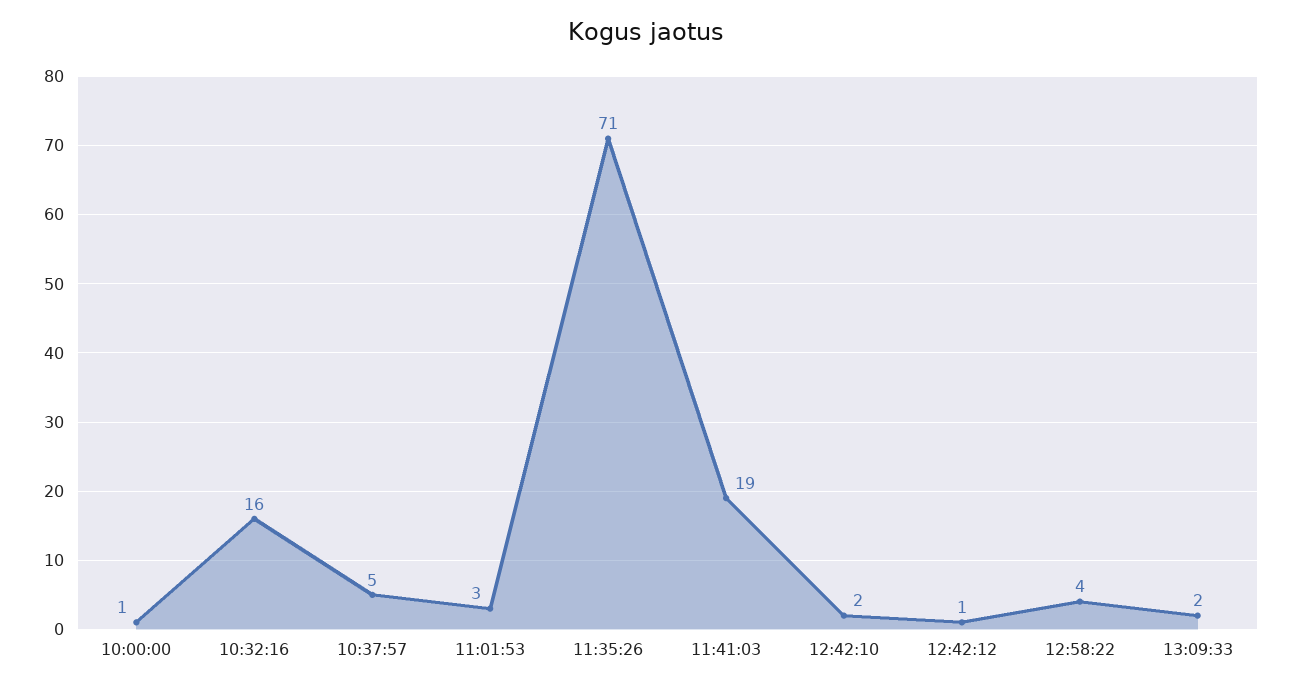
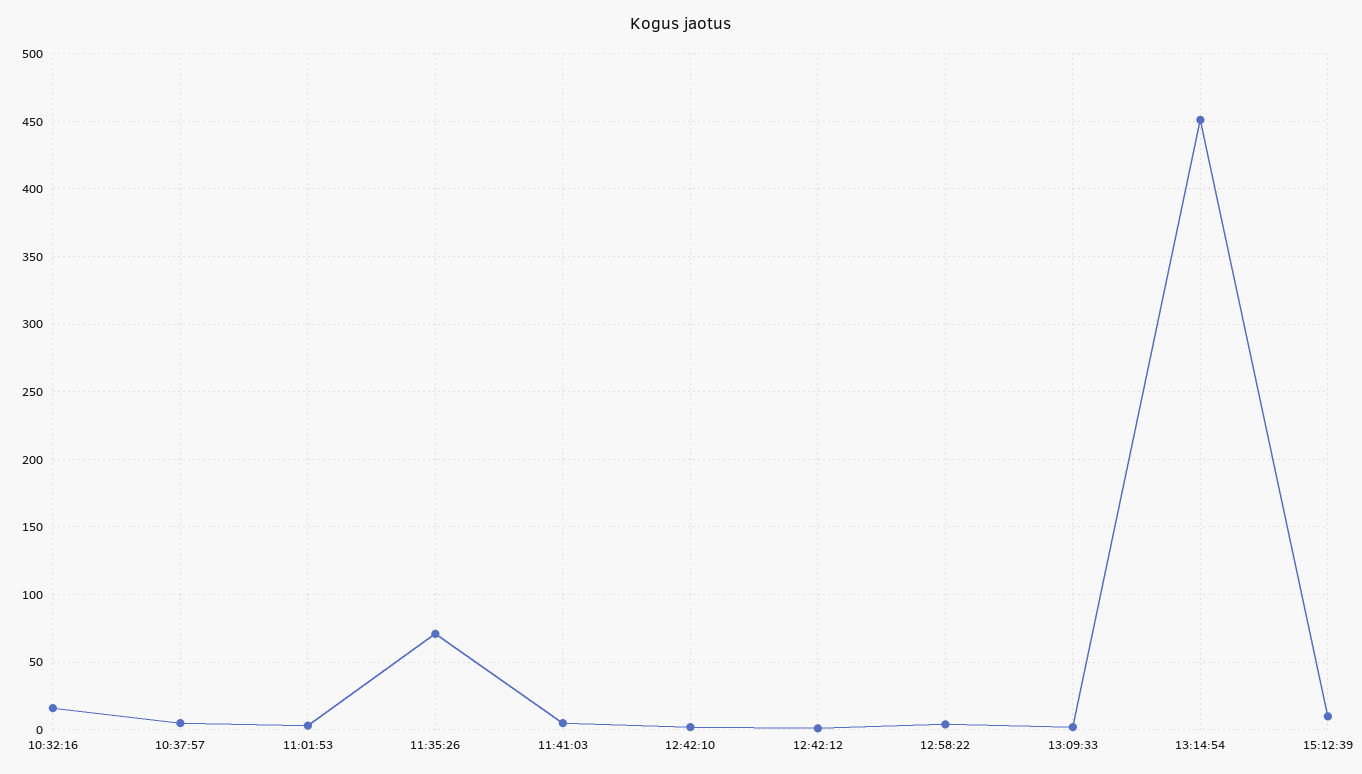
10:00:00: 1 -> none
11:41:03: 19 -> 5
13:14:54: none -> 450
15:12:39: none -> 10

